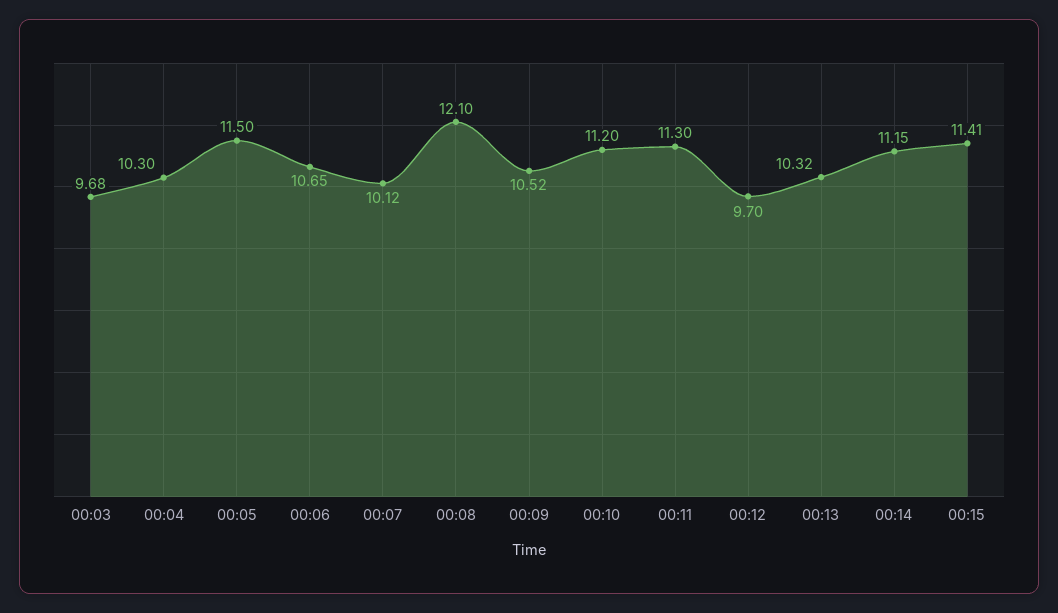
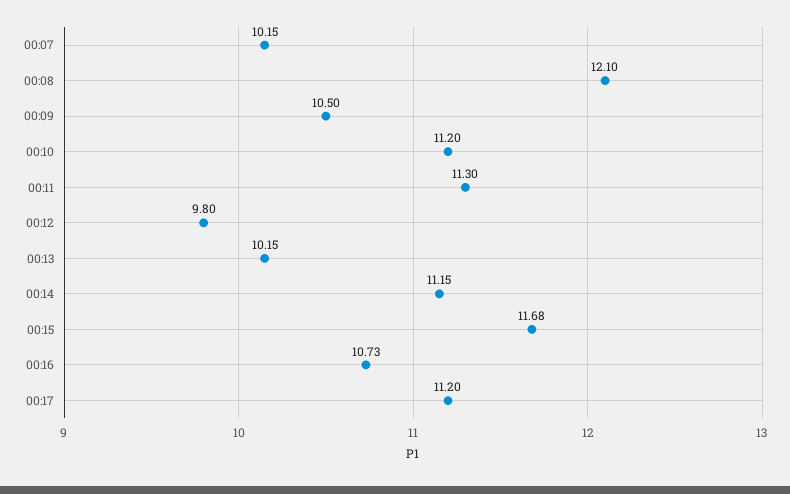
00:03: 9.68 -> none
00:04: 10.3 -> none
00:05: 11.5 -> none
00:06: 10.65 -> none
00:07: 10.12 -> 10.15
00:09: 10.52 -> 10.5
00:12: 9.7 -> 9.8
00:13: 10.32 -> 10.15
00:15: 11.41 -> 11.68
00:16: none -> 10.73
00:17: none -> 11.2

